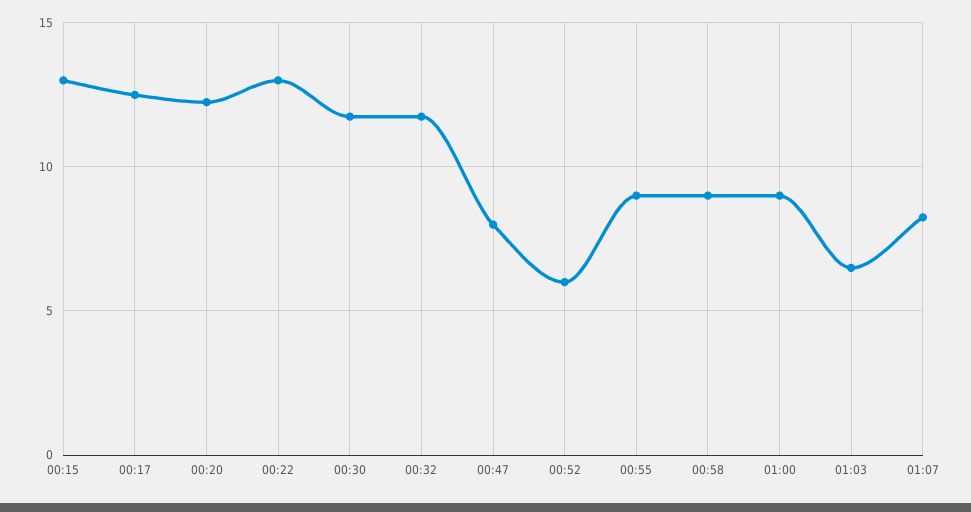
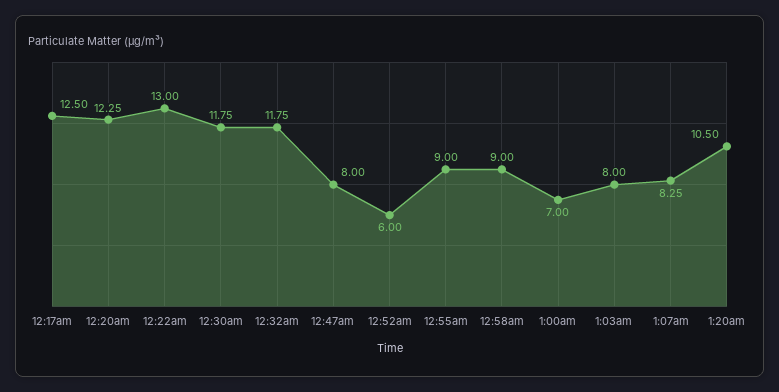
00:15: 13 -> none
01:00: 9 -> 7
01:03: 6.5 -> 8
1:20am: none -> 10.5

